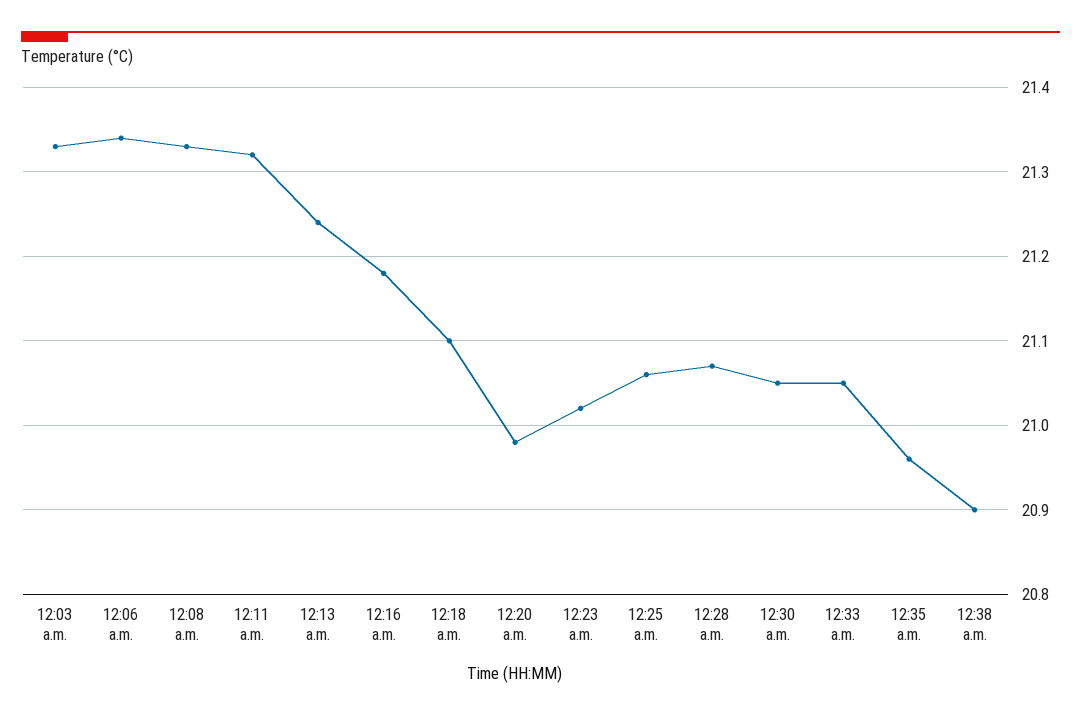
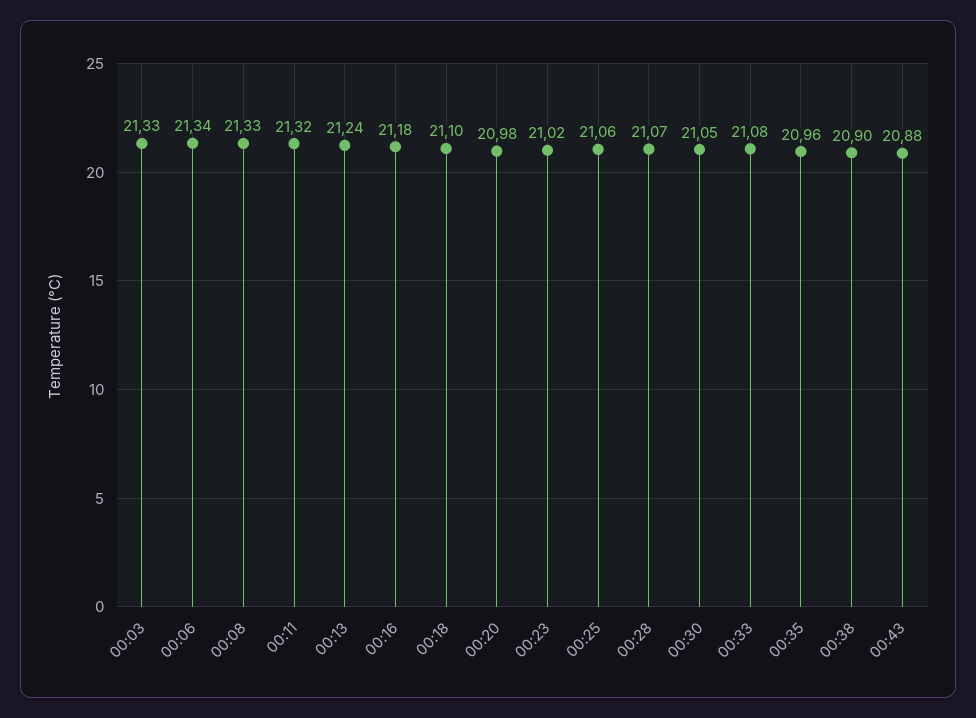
12:33 a.m.: 21.05 -> 21.08
00:43: none -> 20.88

